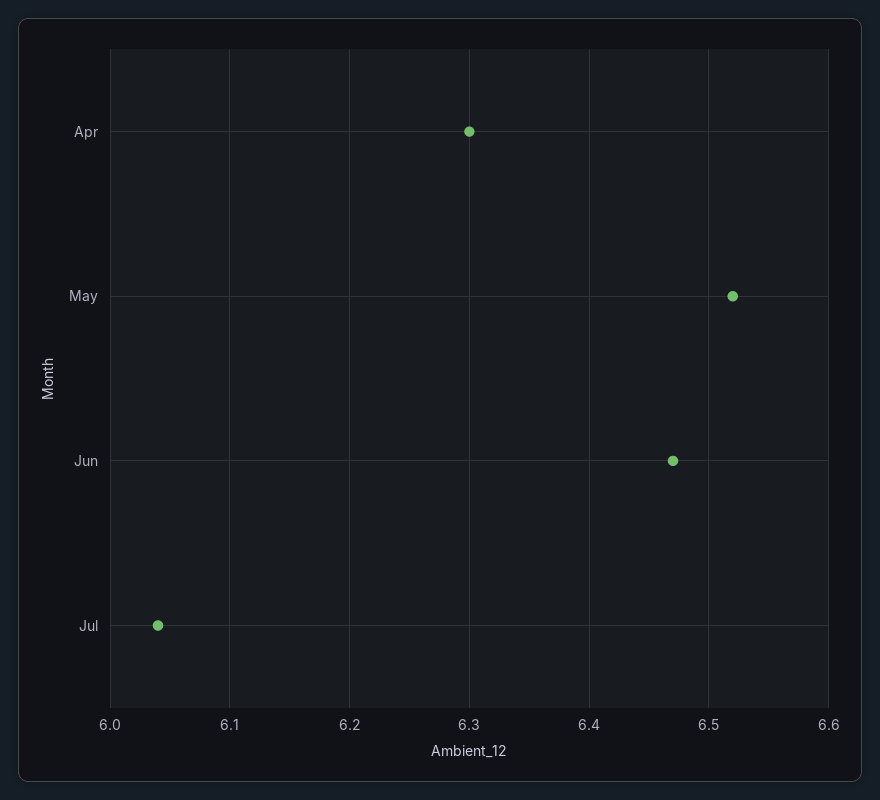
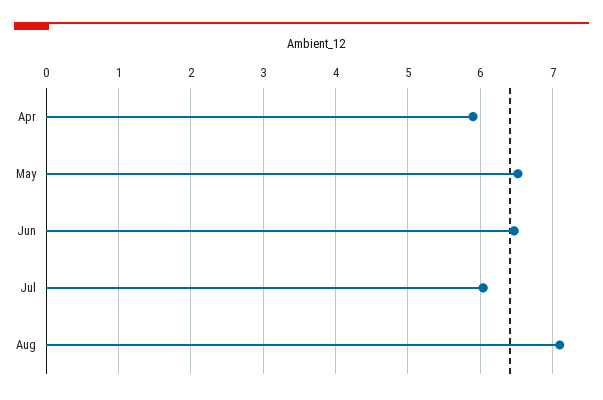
Apr: 6.3 -> 5.9
Aug: none -> 7.1

